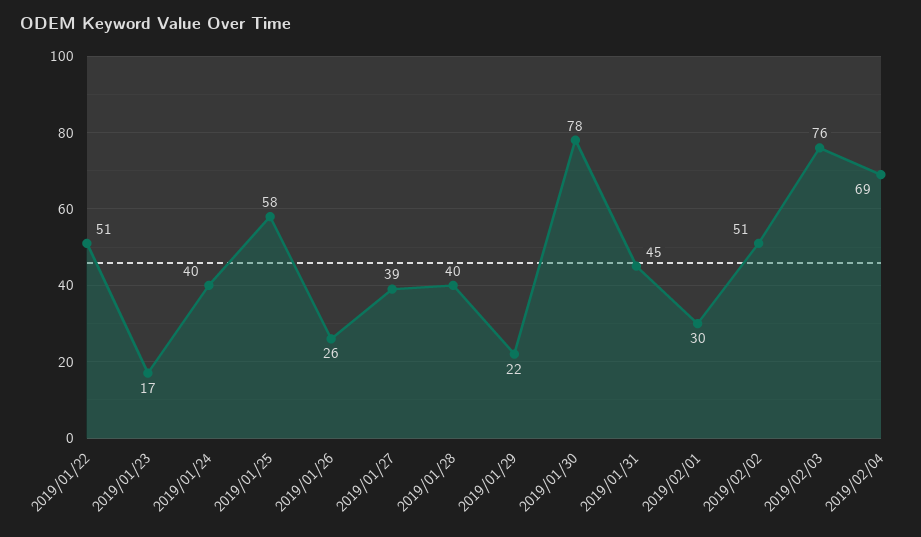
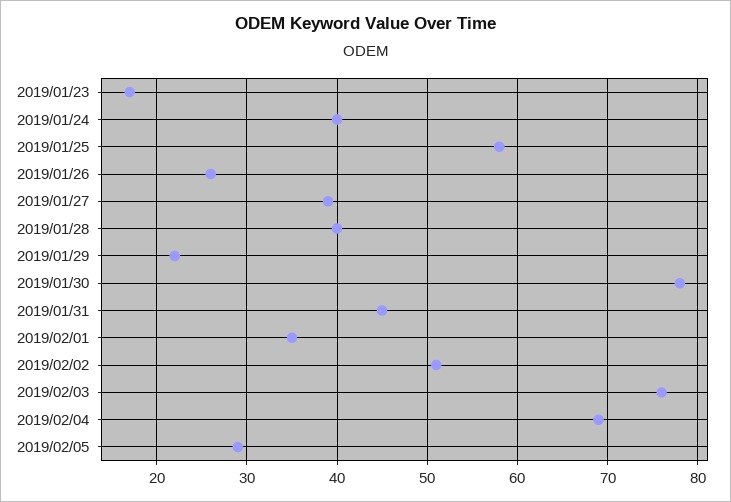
2019/01/22: 51 -> none
2019/02/01: 30 -> 35
2019/02/05: none -> 29

